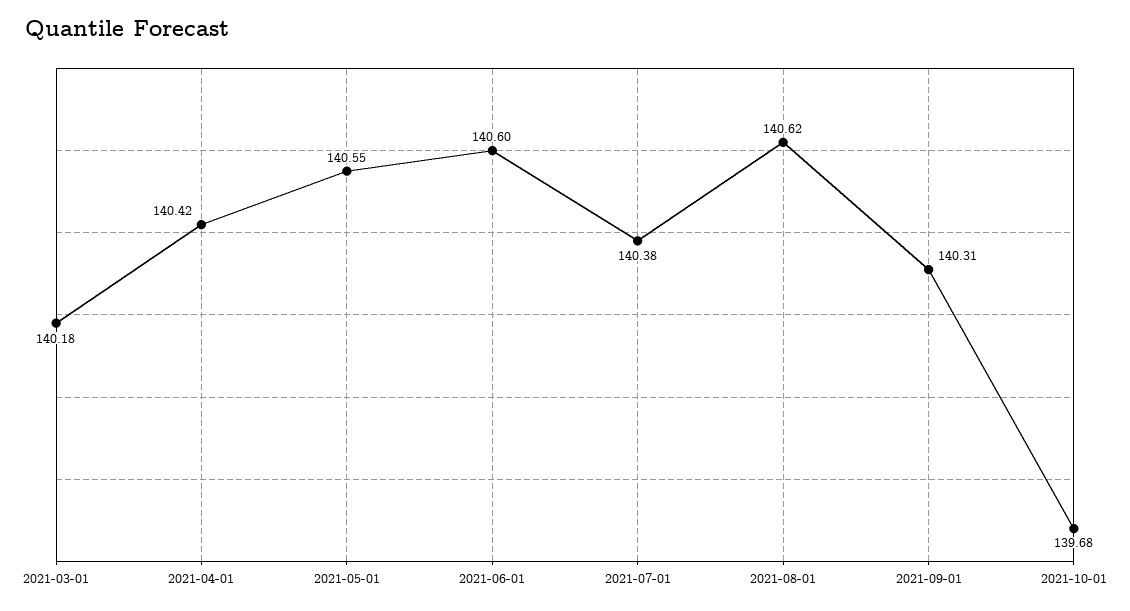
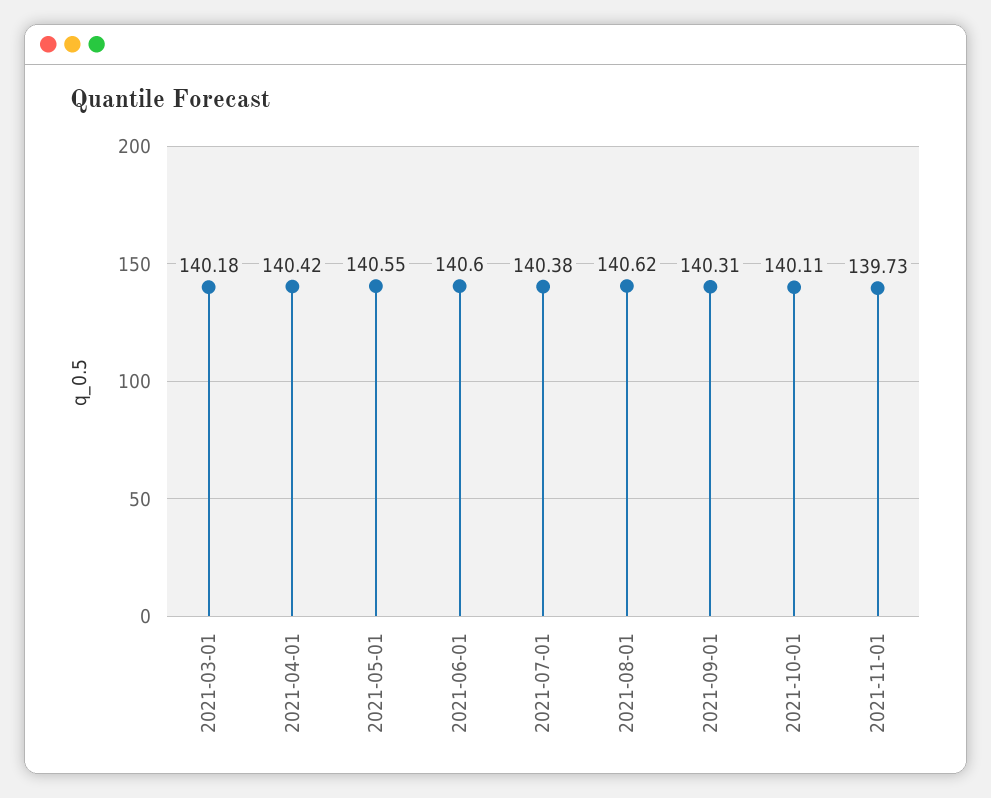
2021-10-01: 139.68 -> 140.11
2021-11-01: none -> 139.73

